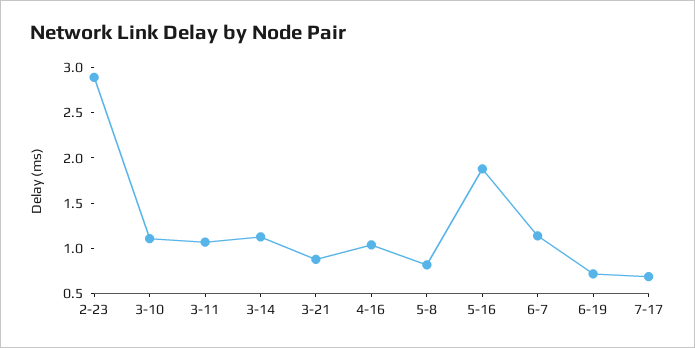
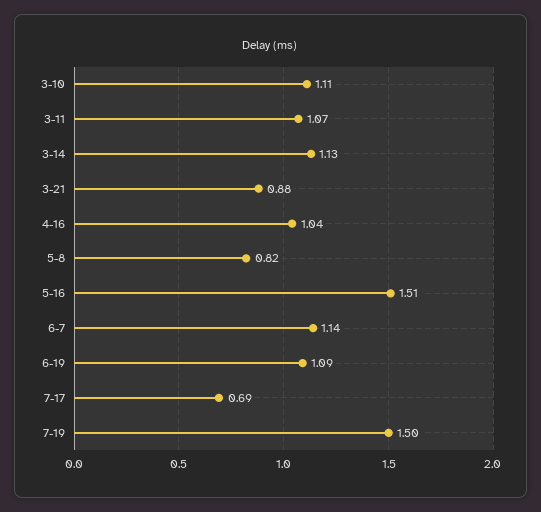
2-23: 2.9 -> none
5-16: 1.9 -> 1.51
6-19: 0.7 -> 1.09
7-19: none -> 1.5

